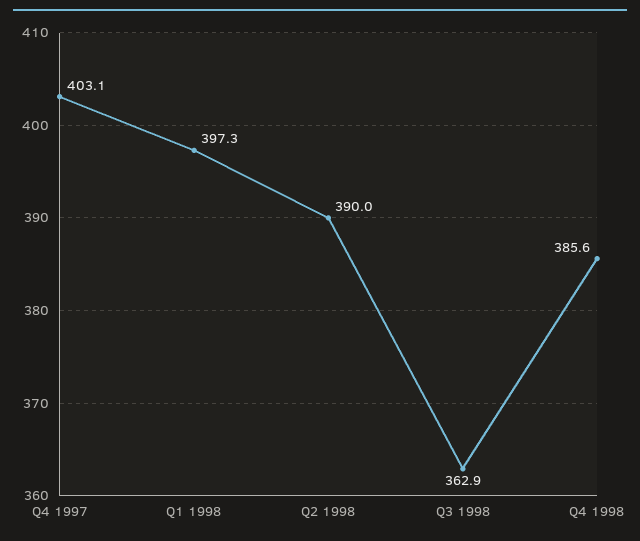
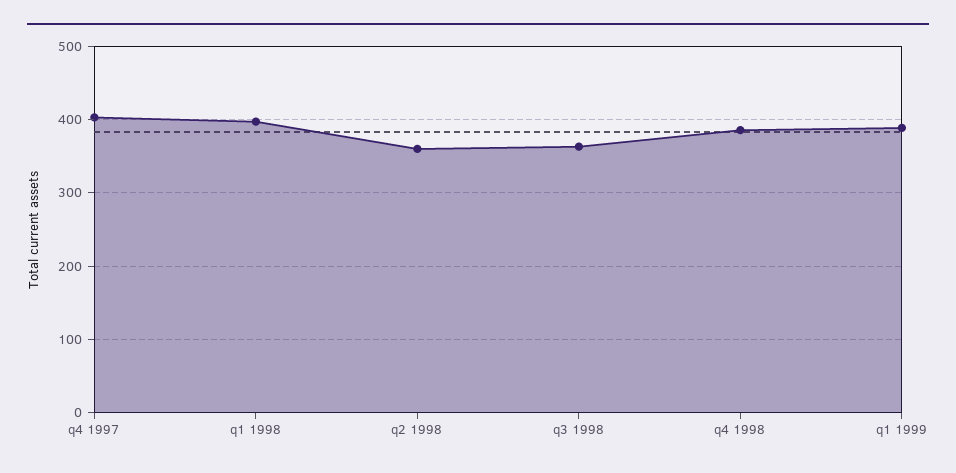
Q2 1998: 390 -> 360
q1 1999: none -> 390

